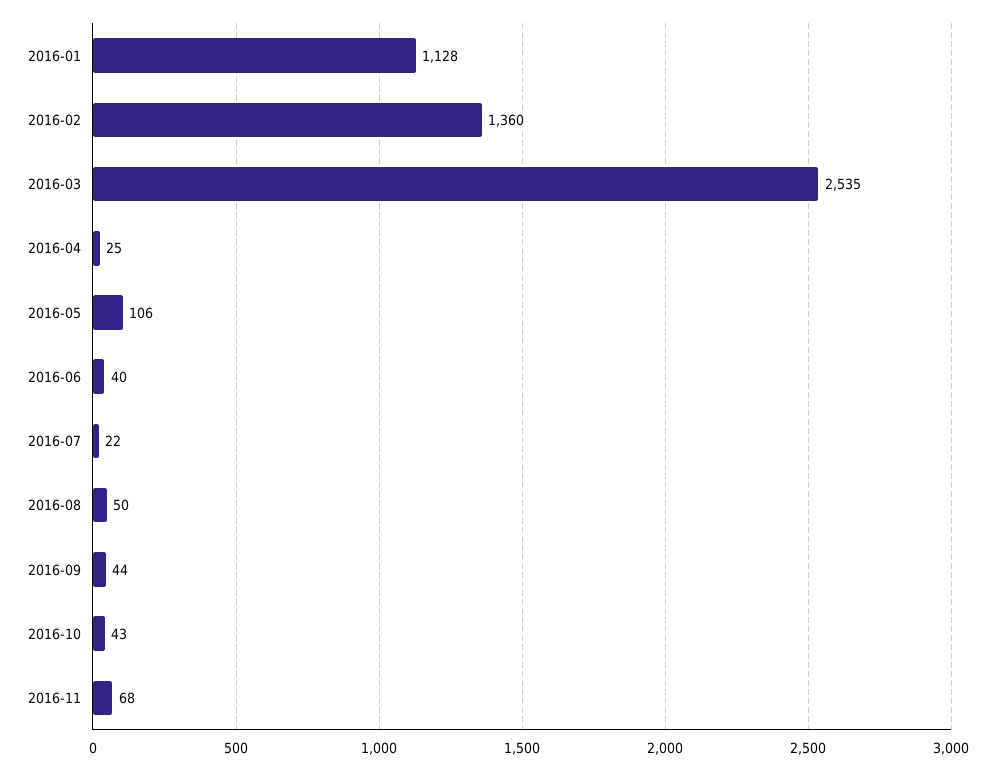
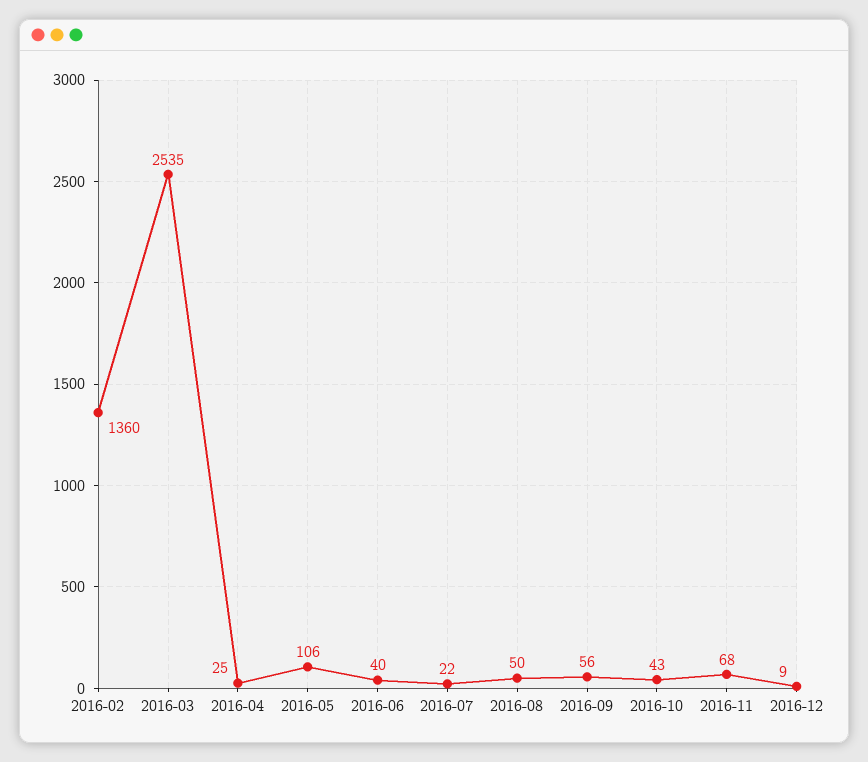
2016-01: 1128 -> none
2016-09: 44 -> 56
2016-12: none -> 9

